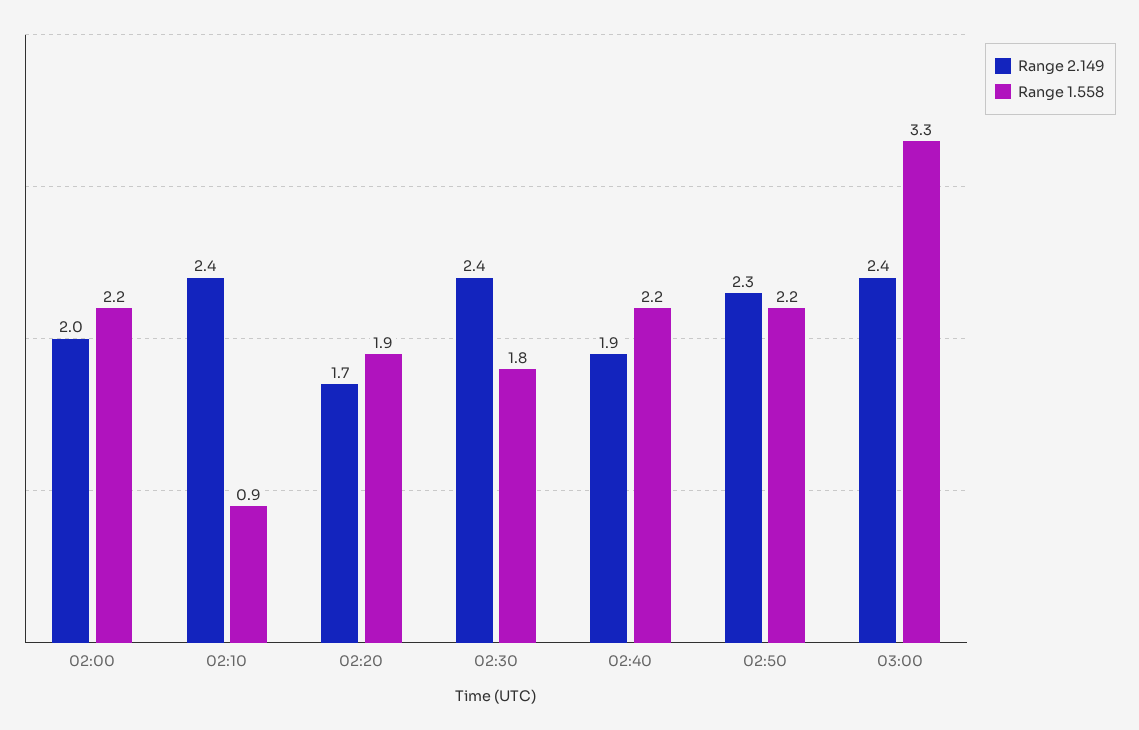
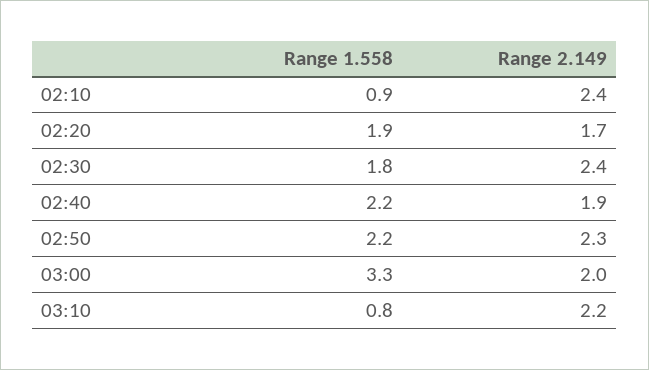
Range 2.149, 02:00: 2 -> none
Range 1.558, 02:00: 2.2 -> none
Range 2.149, 03:00: 2.4 -> 2
Range 1.558, 03:10: none -> 0.8
Range 2.149, 03:10: none -> 2.2

